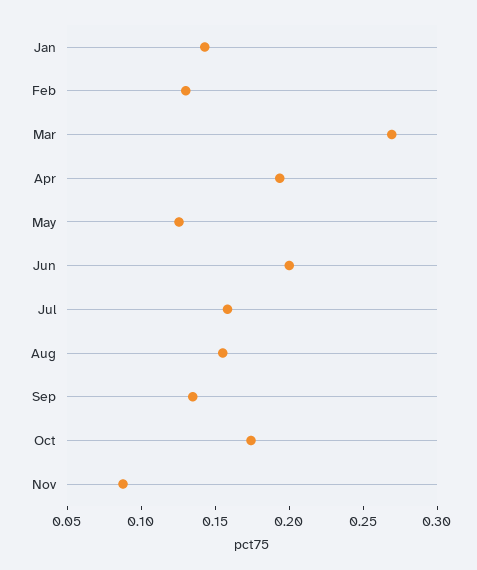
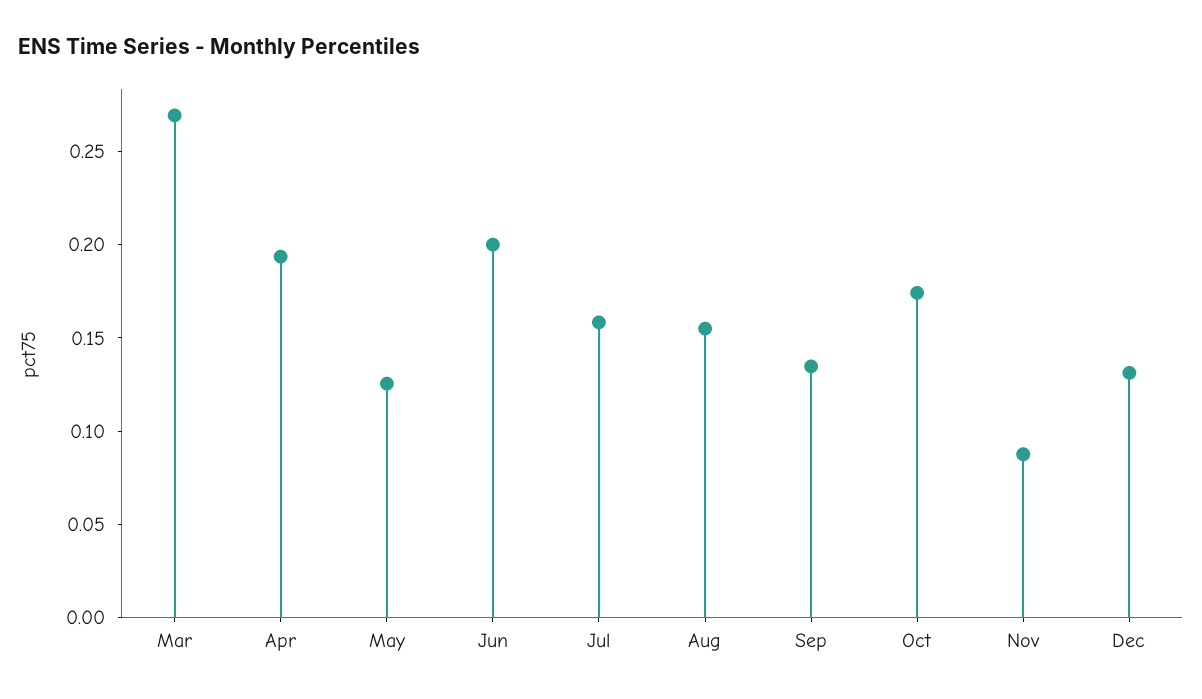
Jan: 0.14 -> none
Feb: 0.13 -> none
Dec: none -> 0.13

